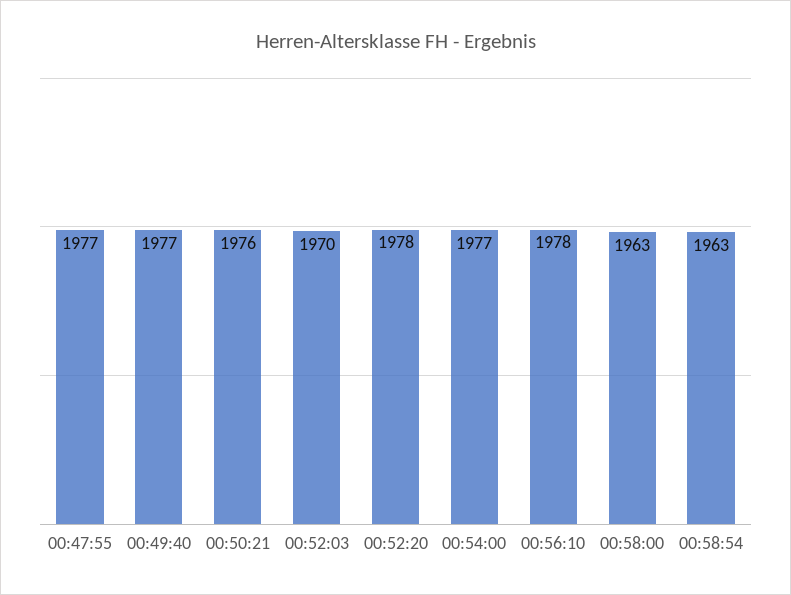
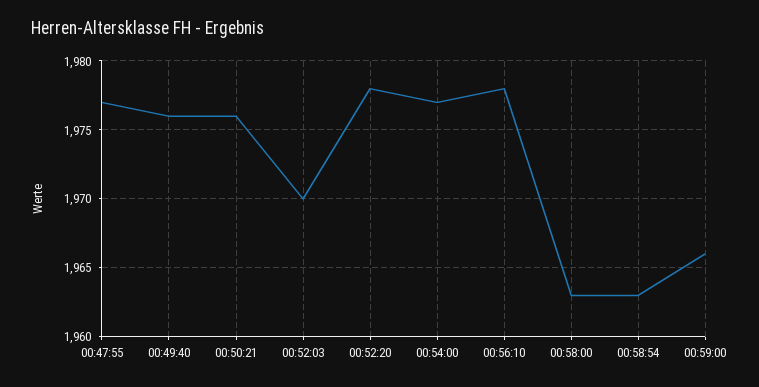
00:49:40: 1977 -> 1976
00:59:00: none -> 1966

